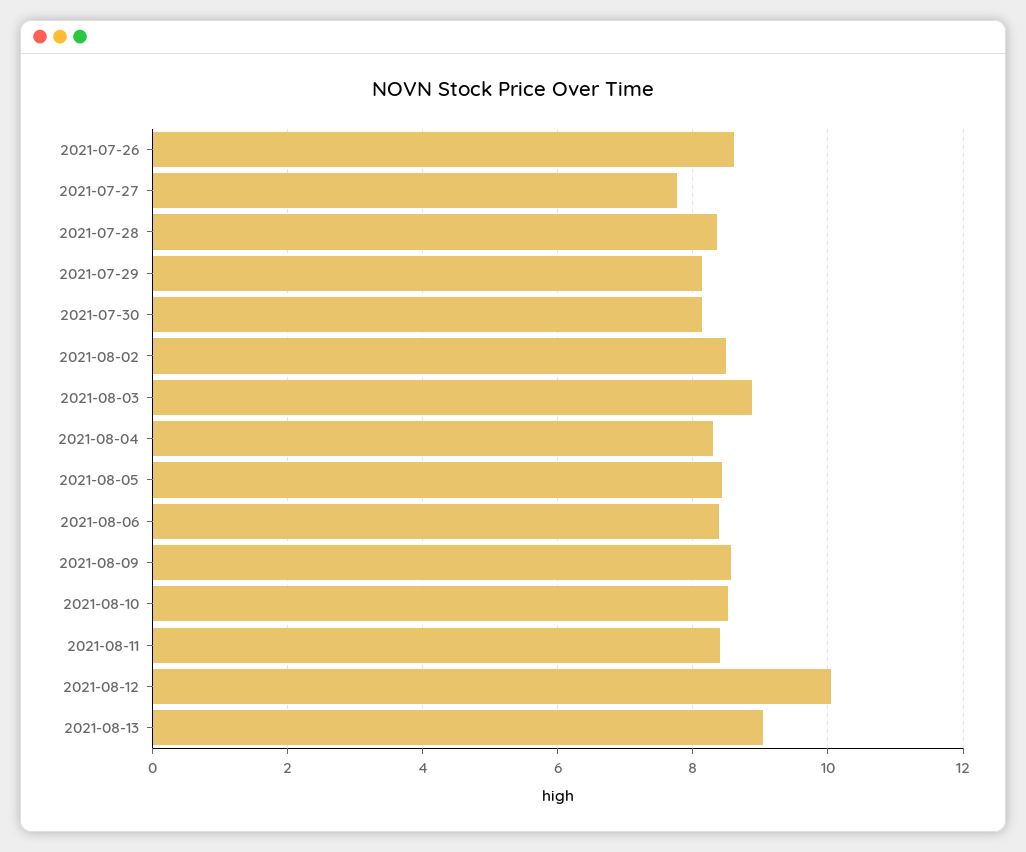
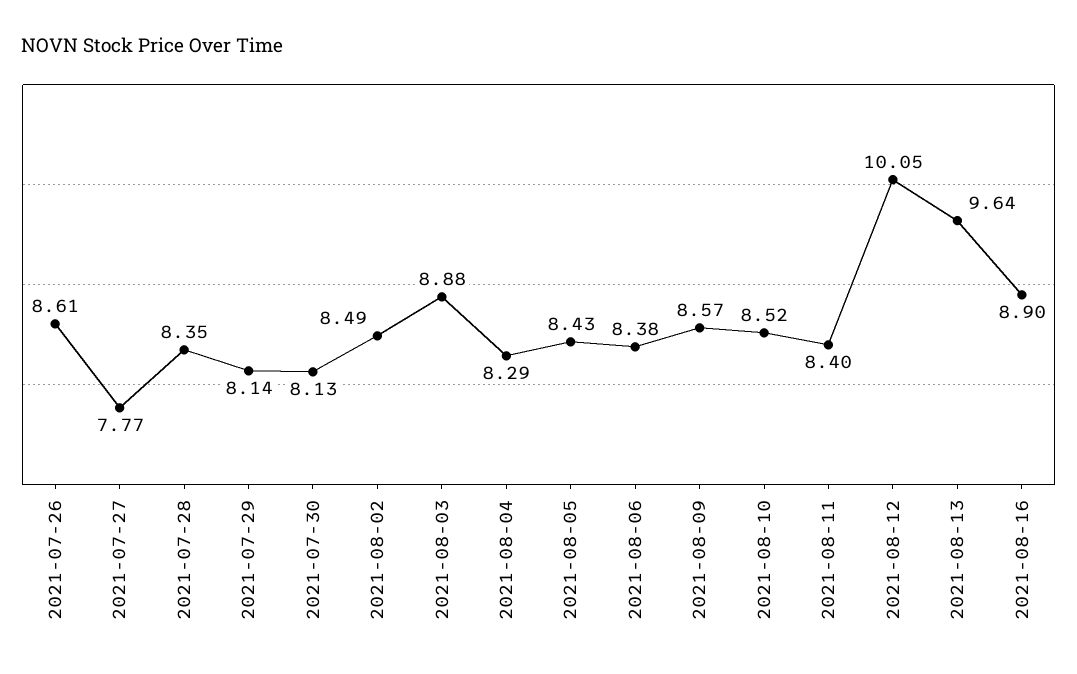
2021-08-13: 9 -> 9.64
2021-08-16: none -> 8.9

